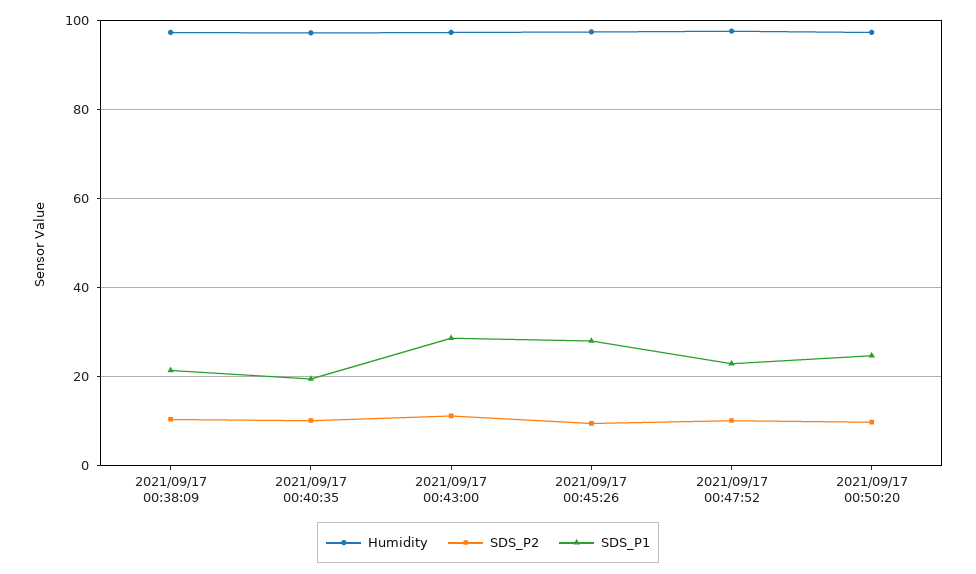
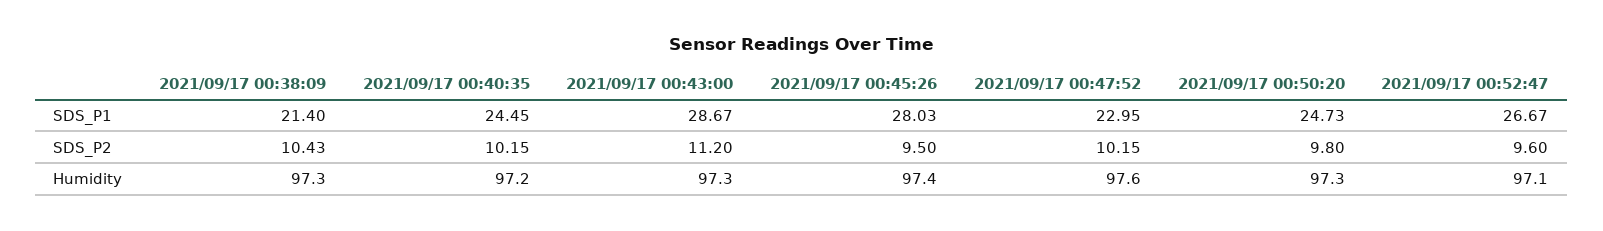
SDS_P1, 2021/09/17 00:40:35: 20 -> 24.45
SDS_P1, 2021/09/17 00:52:47: none -> 26.67
SDS_P2, 2021/09/17 00:52:47: none -> 9.6
Humidity, 2021/09/17 00:52:47: none -> 97.1

